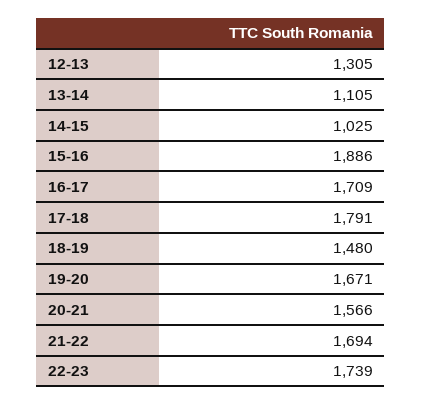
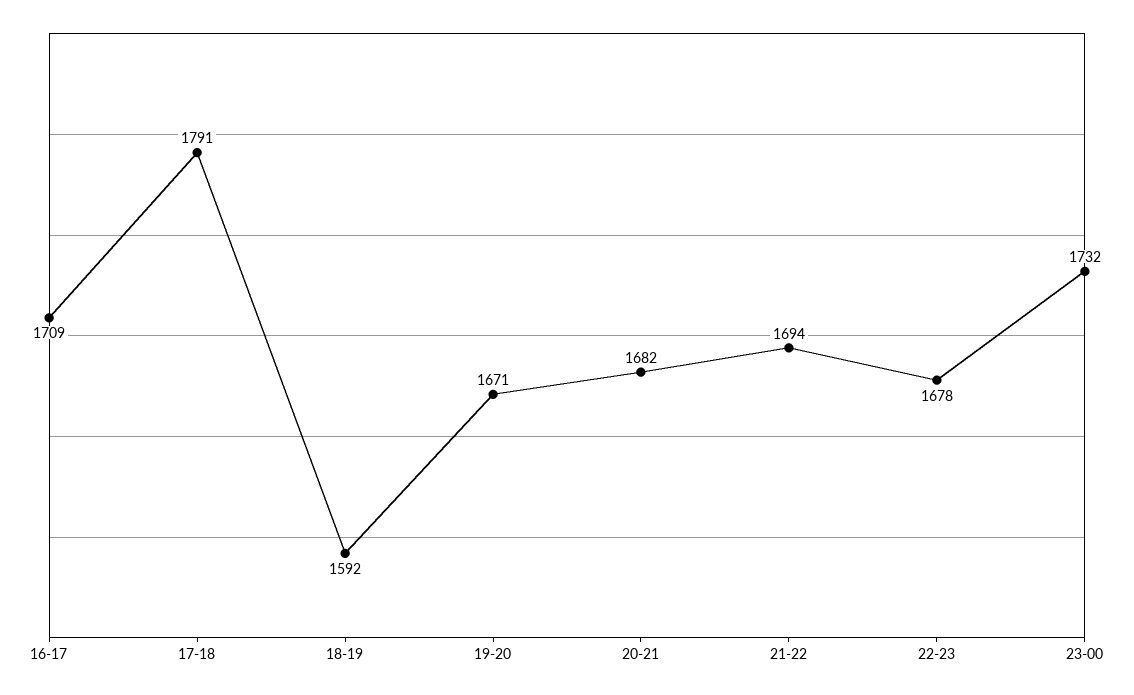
12-13: 1305 -> none
13-14: 1105 -> none
14-15: 1025 -> none
15-16: 1886 -> none
18-19: 1480 -> 1592
20-21: 1566 -> 1682
22-23: 1739 -> 1678
23-00: none -> 1732

